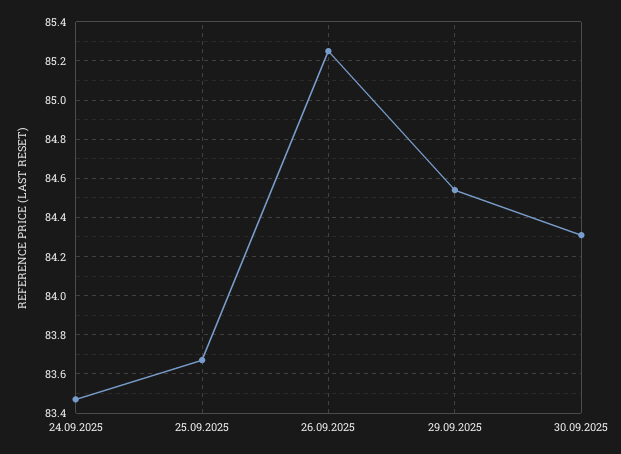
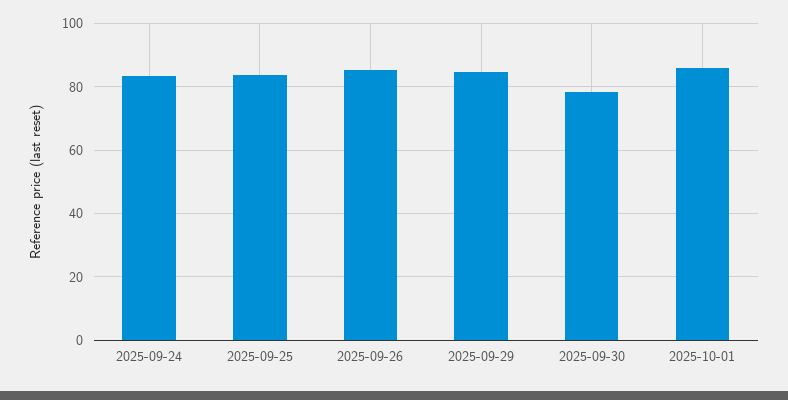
30.09.2025: 84.3 -> 78
2025-10-01: none -> 86

